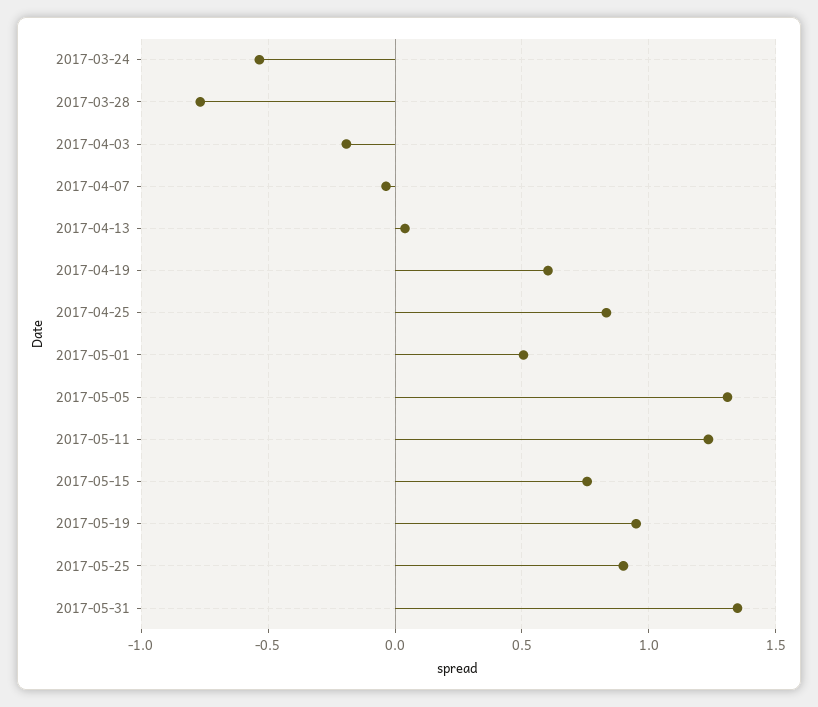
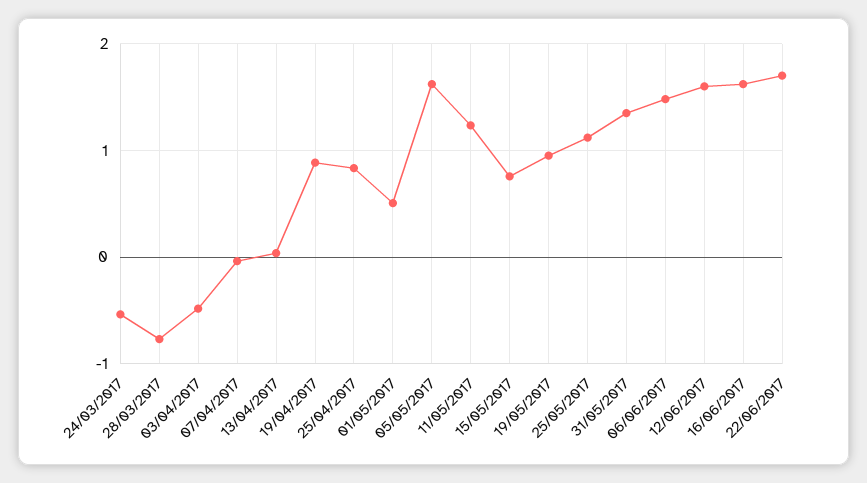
2017-04-03: -0.2 -> -0.5
2017-04-19: 0.6 -> 0.9
2017-05-05: 1.3 -> 1.6
2017-05-25: 0.9 -> 1.1
06/06/2017: none -> 1.5
12/06/2017: none -> 1.6
16/06/2017: none -> 1.6
22/06/2017: none -> 1.7

